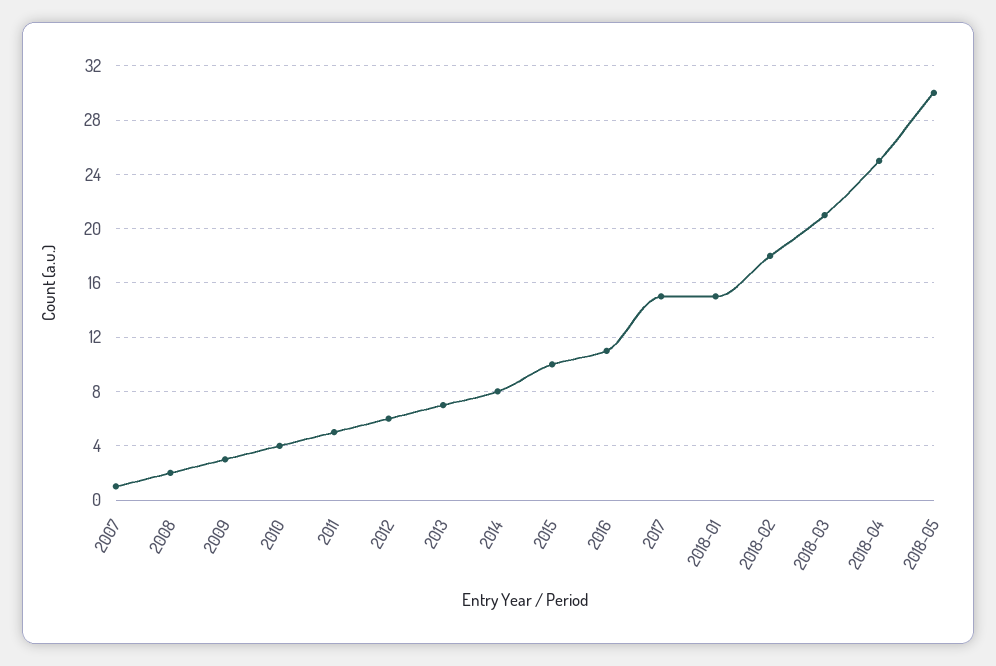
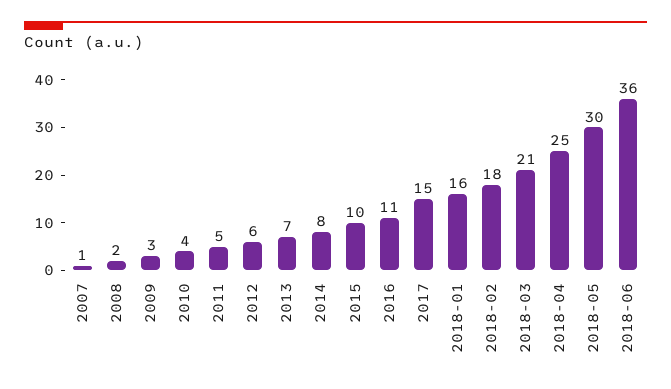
2018-01: 15 -> 16
2018-06: none -> 36

